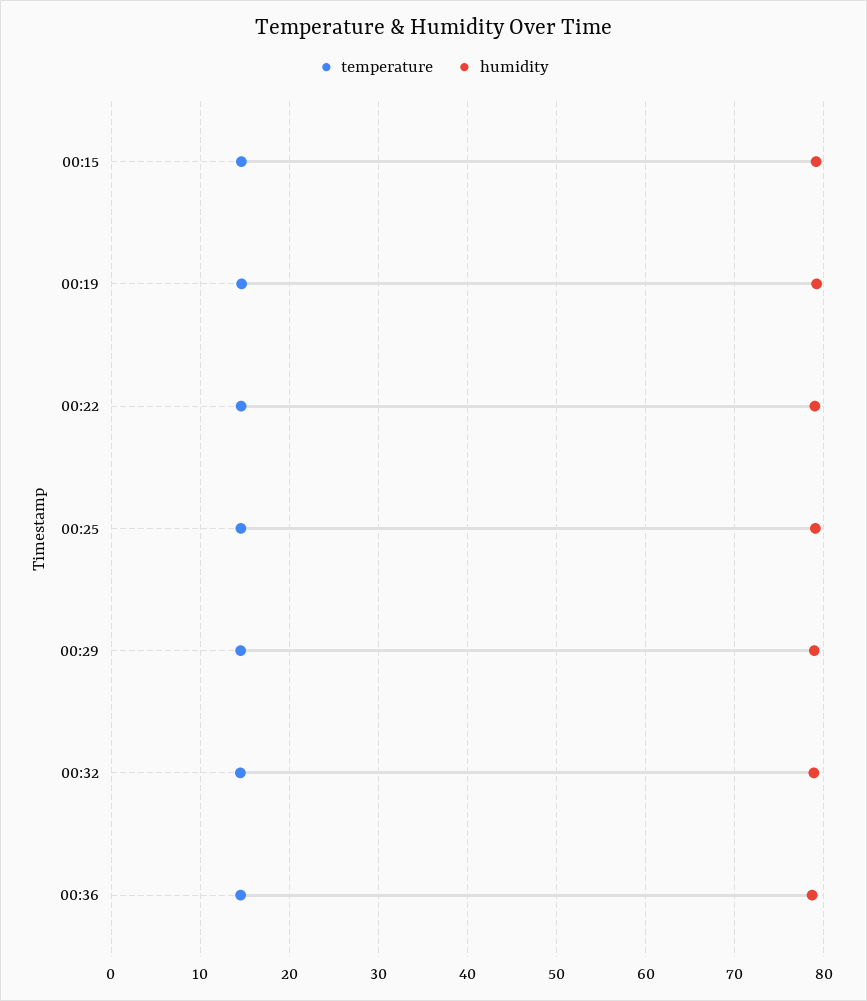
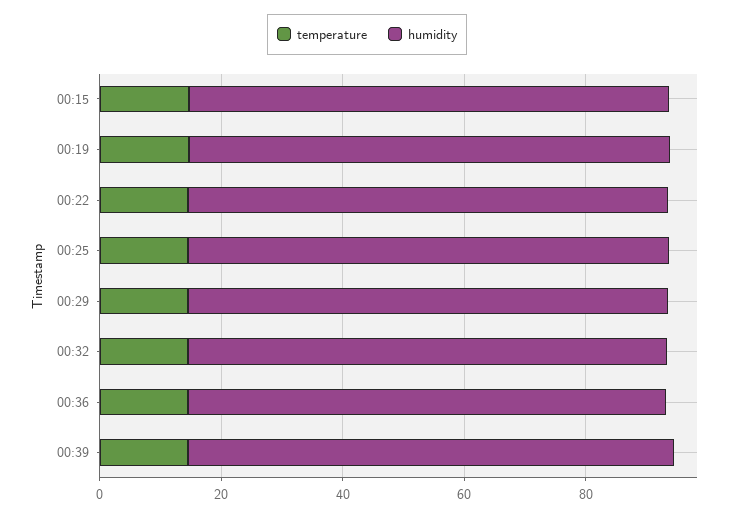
temperature, 00:39: none -> 15
humidity, 00:39: none -> 80

